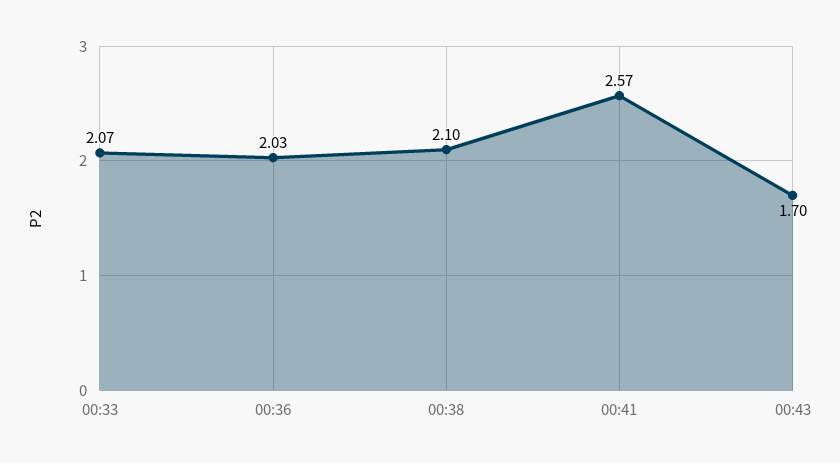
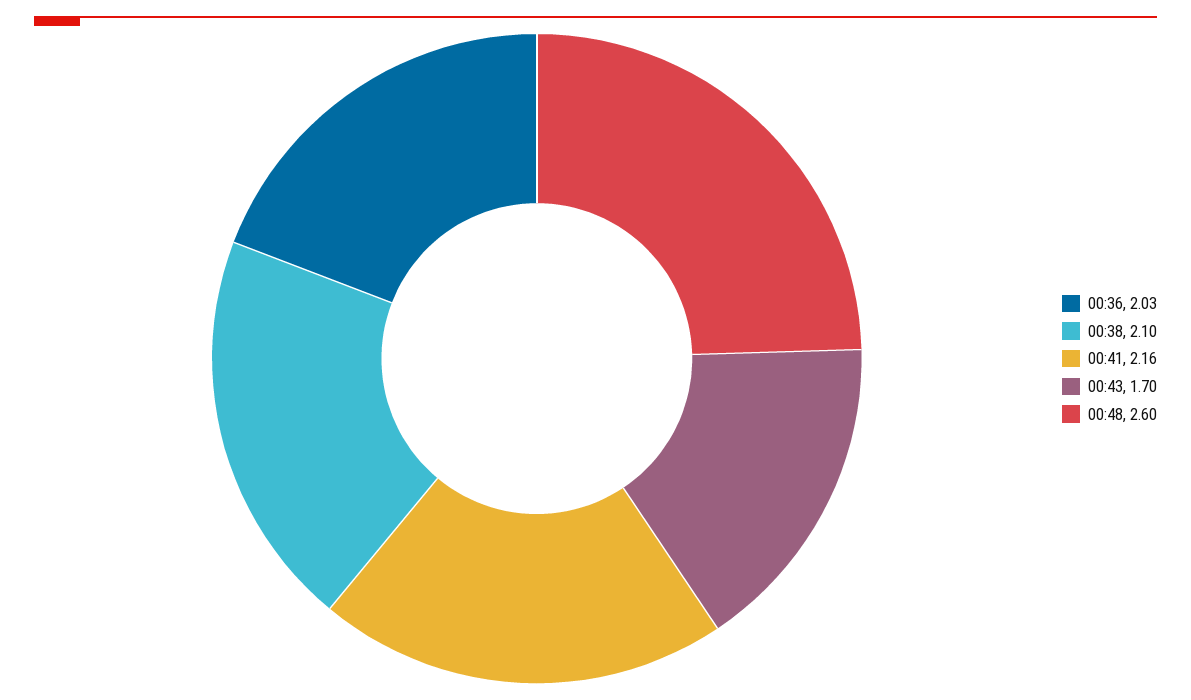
00:33: 2.07 -> none
00:41: 2.57 -> 2.16
00:48: none -> 2.6

